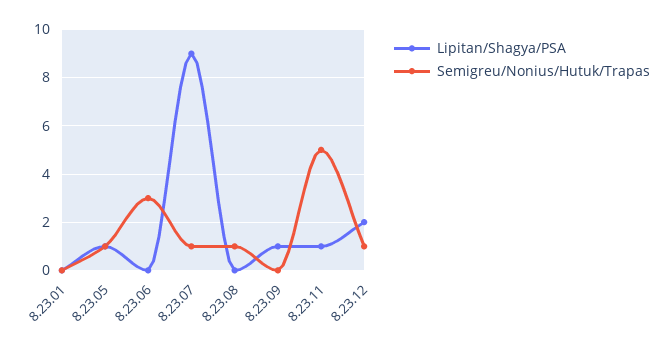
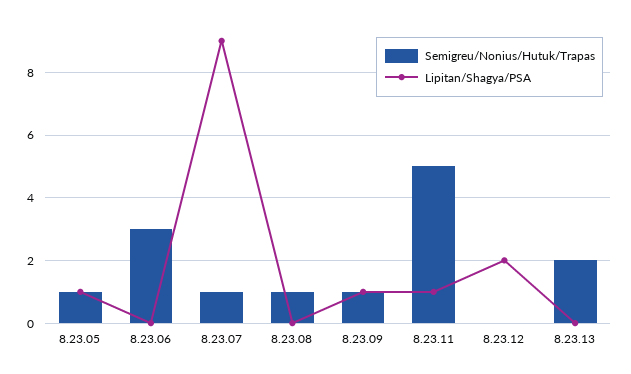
Lipitan/Shagya/PSA, 8.23.01: 0 -> none
Semigreu/Nonius/Hutuk/Trapas, 8.23.01: 0 -> none
Semigreu/Nonius/Hutuk/Trapas, 8.23.09: 0 -> 1
Semigreu/Nonius/Hutuk/Trapas, 8.23.12: 1 -> 0
Semigreu/Nonius/Hutuk/Trapas, 8.23.13: none -> 2
Lipitan/Shagya/PSA, 8.23.13: none -> 0

